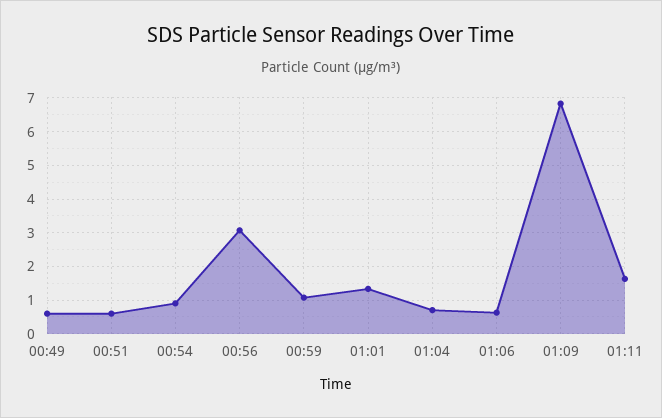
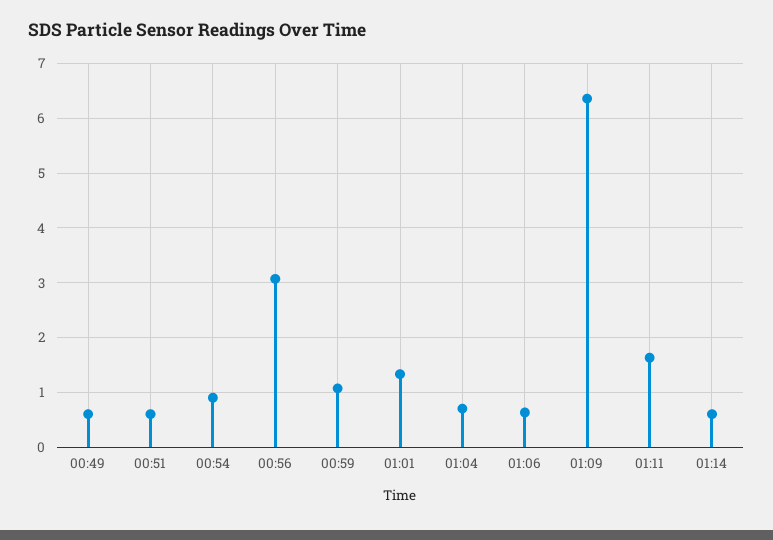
01:09: 6.8 -> 6.4
01:14: none -> 0.6

